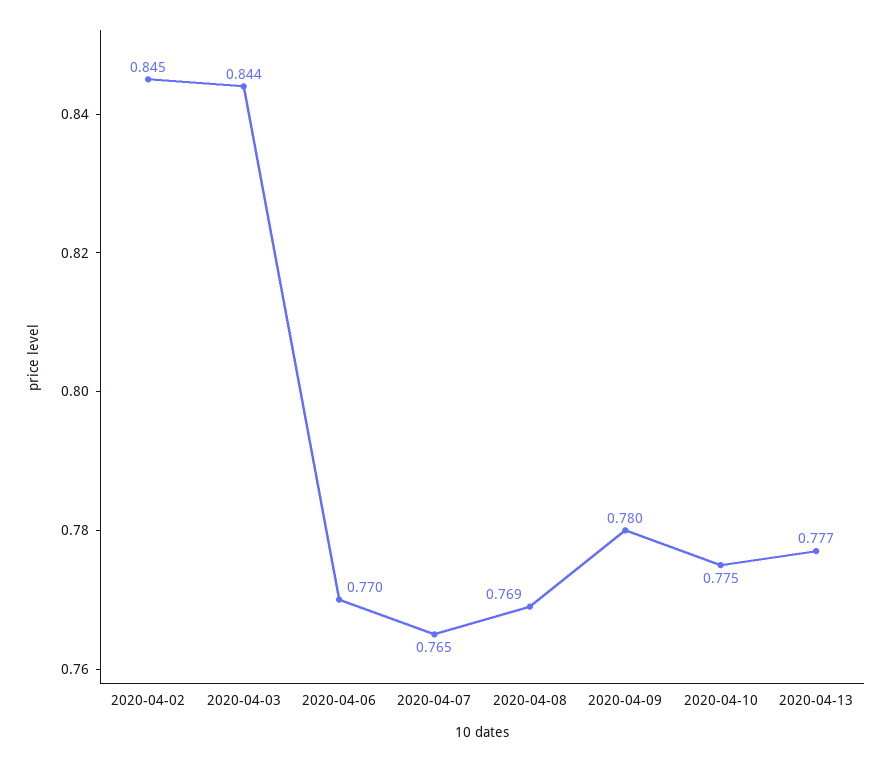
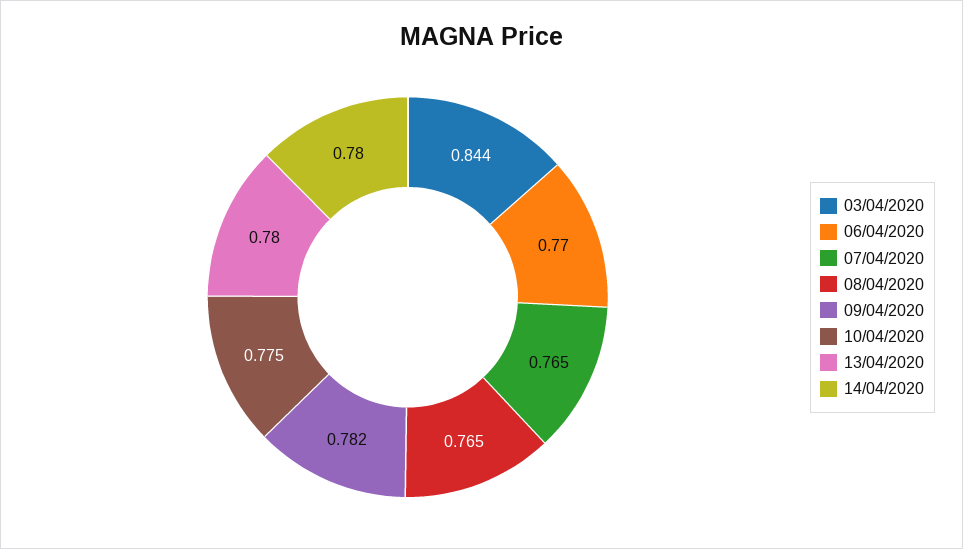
2020-04-02: 0.845 -> none
2020-04-08: 0.769 -> 0.765
2020-04-09: 0.78 -> 0.782
2020-04-13: 0.777 -> 0.78
14/04/2020: none -> 0.78

